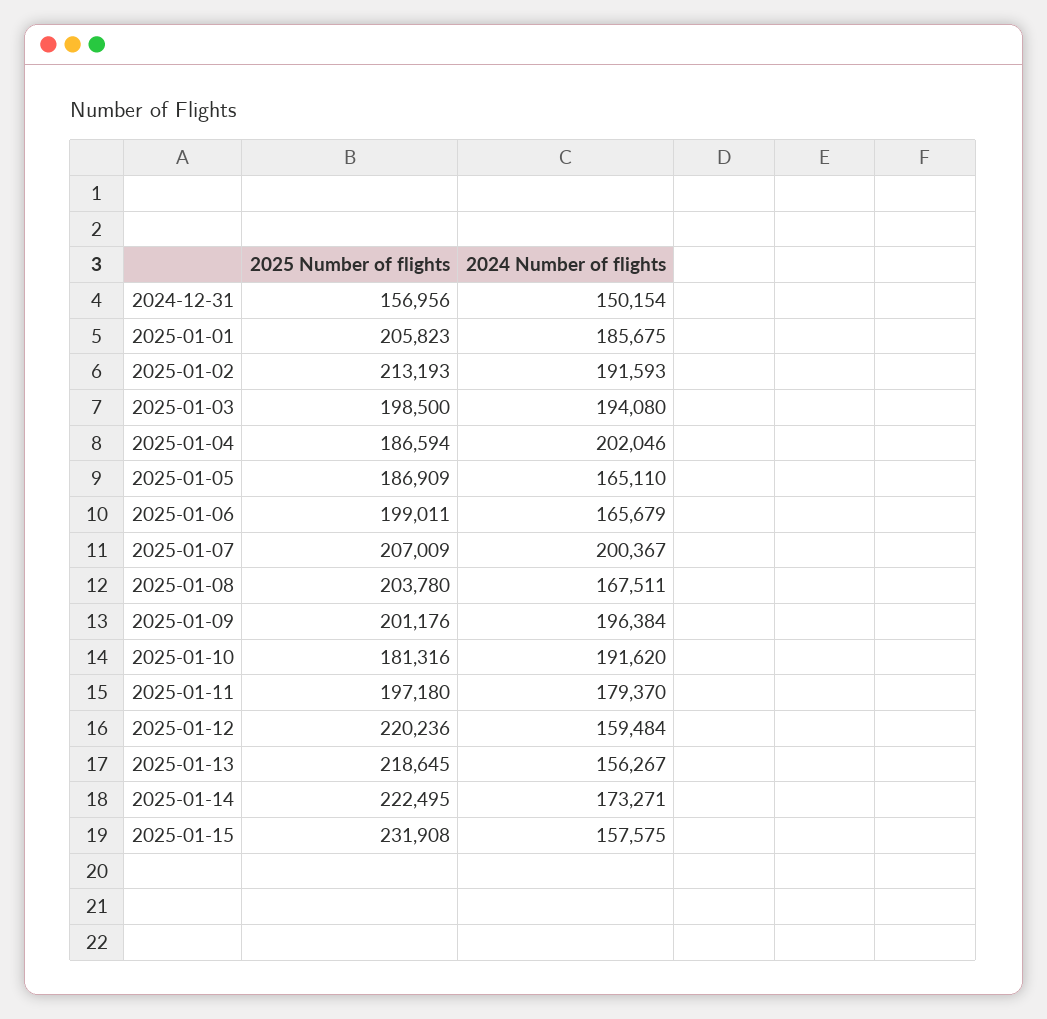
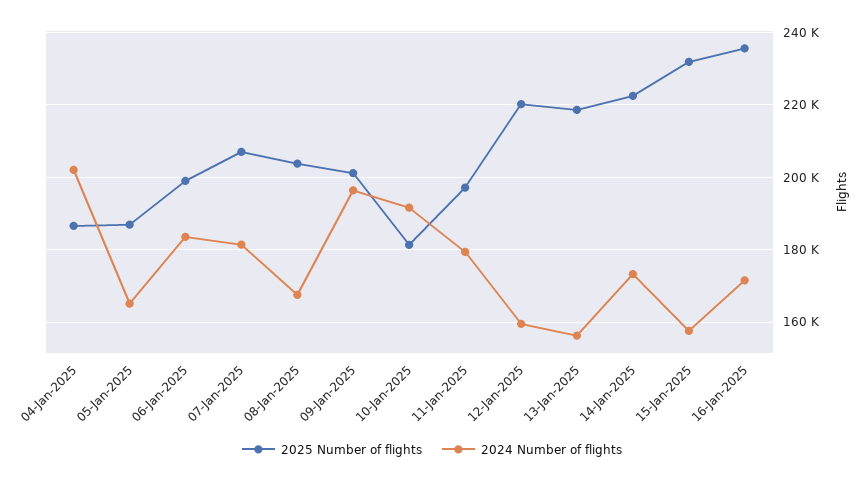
2025 Number of flights, 2024-12-31: 156956 -> none
2024 Number of flights, 2024-12-31: 150154 -> none
2025 Number of flights, 2025-01-01: 205823 -> none
2024 Number of flights, 2025-01-01: 185675 -> none
2025 Number of flights, 2025-01-02: 213193 -> none
2024 Number of flights, 2025-01-02: 191593 -> none
2025 Number of flights, 2025-01-03: 198500 -> none
2024 Number of flights, 2025-01-03: 194080 -> none
2024 Number of flights, 2025-01-06: 165679 -> 184000
2024 Number of flights, 2025-01-07: 200367 -> 182000
2025 Number of flights, 16-Jan-2025: none -> 236000
2024 Number of flights, 16-Jan-2025: none -> 172000

